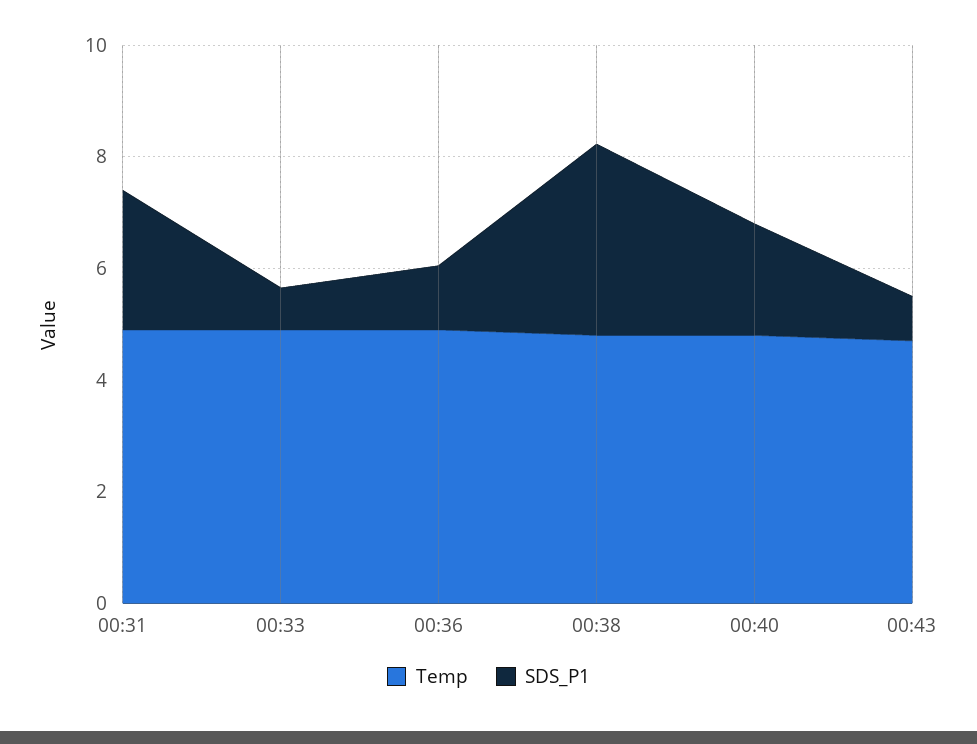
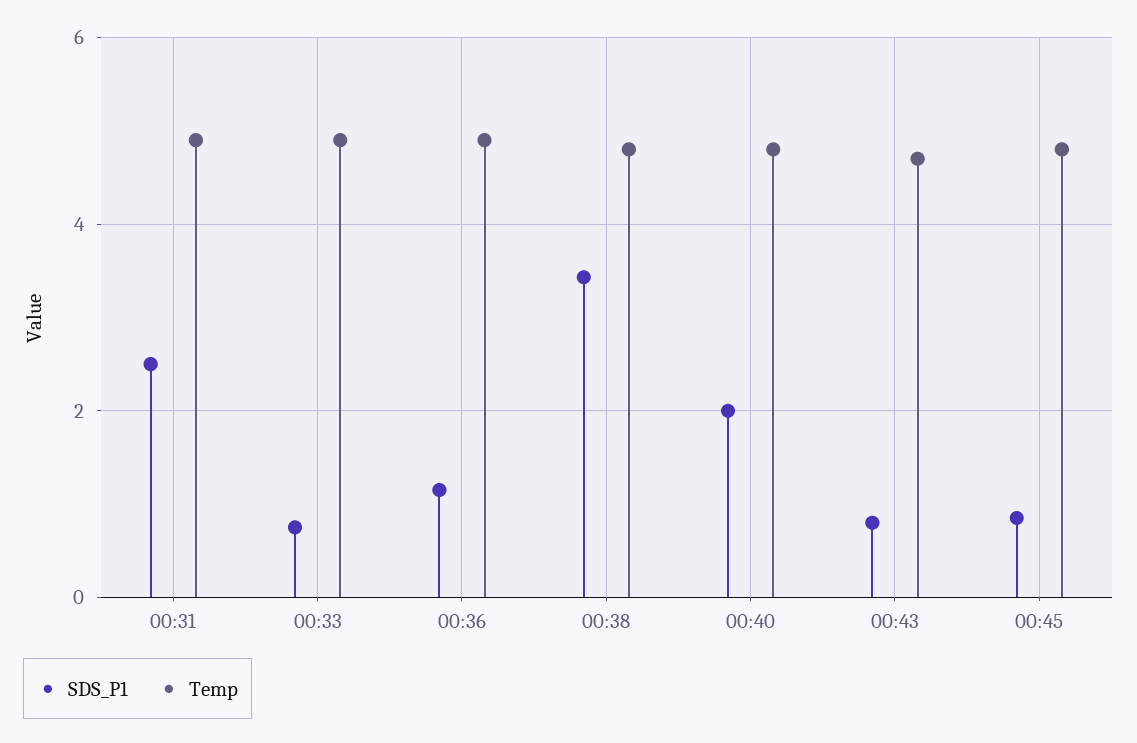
SDS_P1, 00:45: none -> 0.8
Temp, 00:45: none -> 4.8

